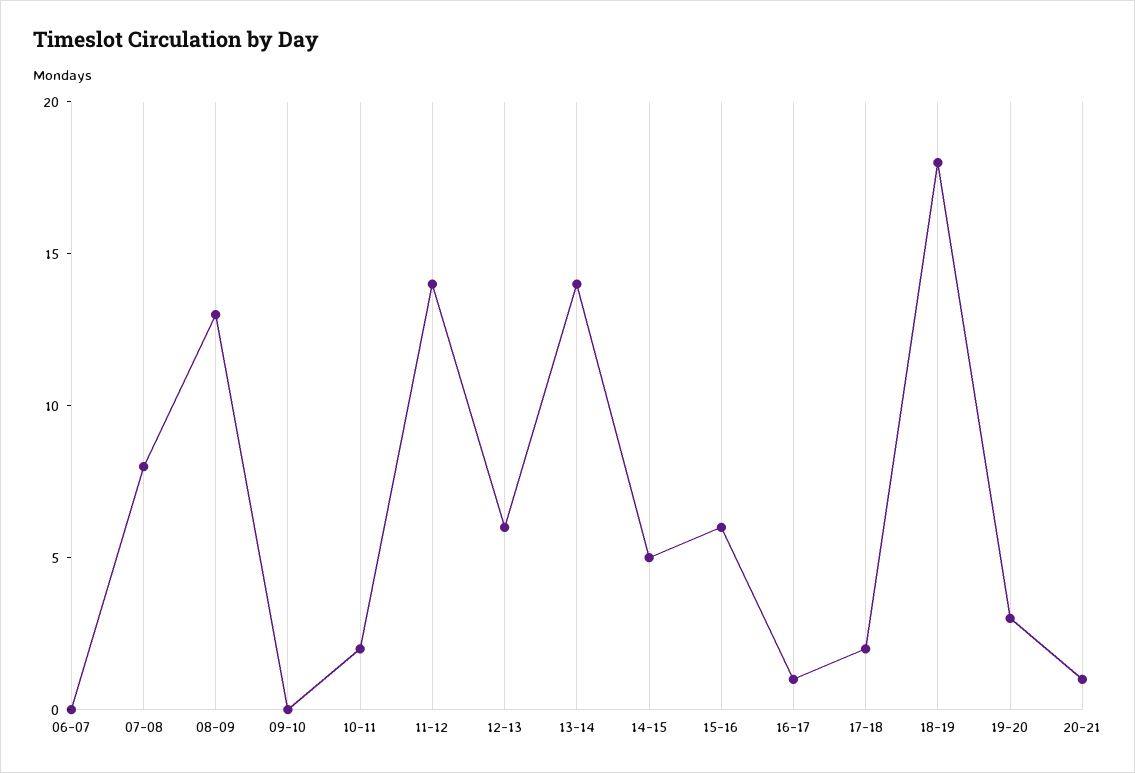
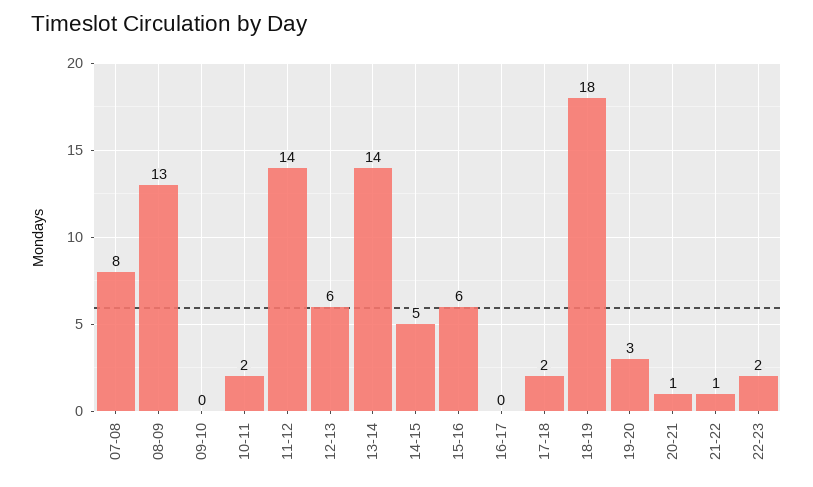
06-07: 0 -> none
16-17: 1 -> 0
21-22: none -> 1
22-23: none -> 2

